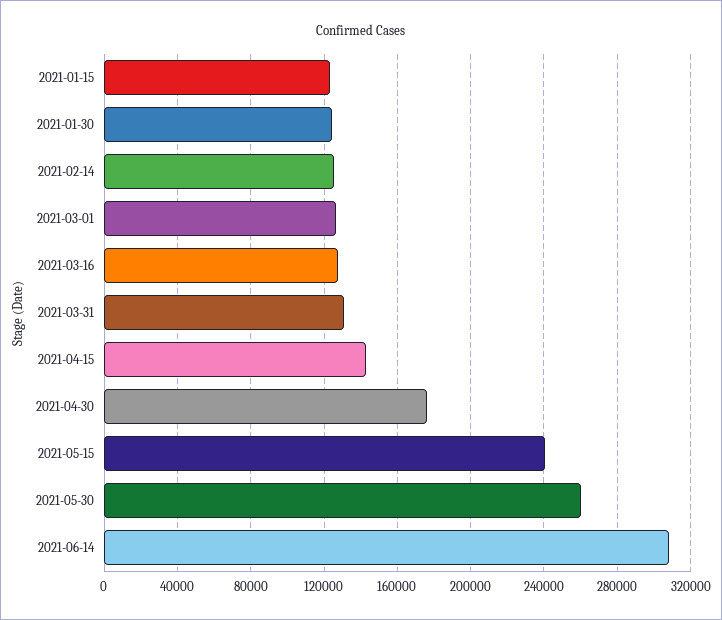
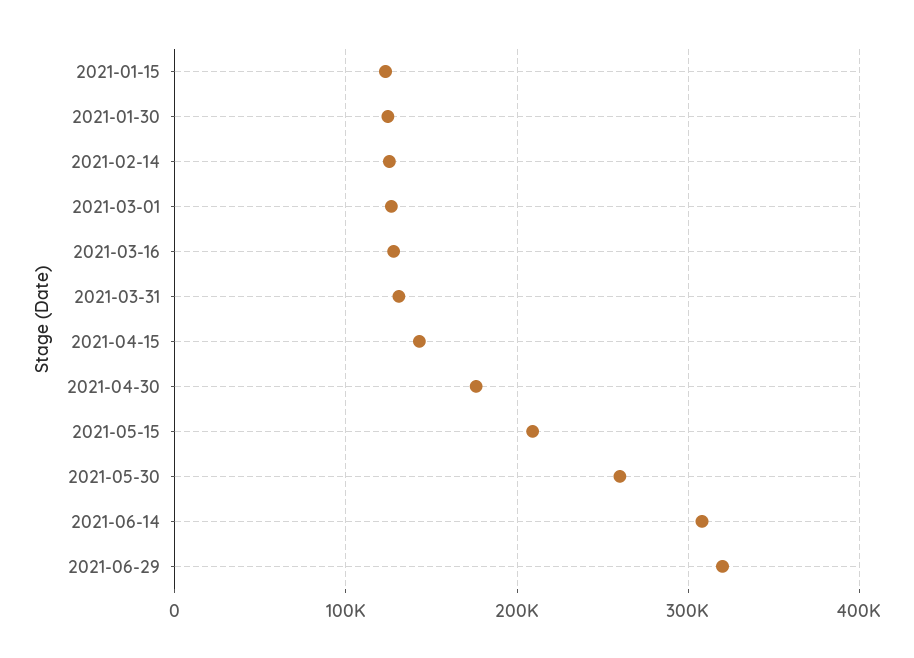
2021-05-15: 240000 -> 210000
2021-06-29: none -> 320000

